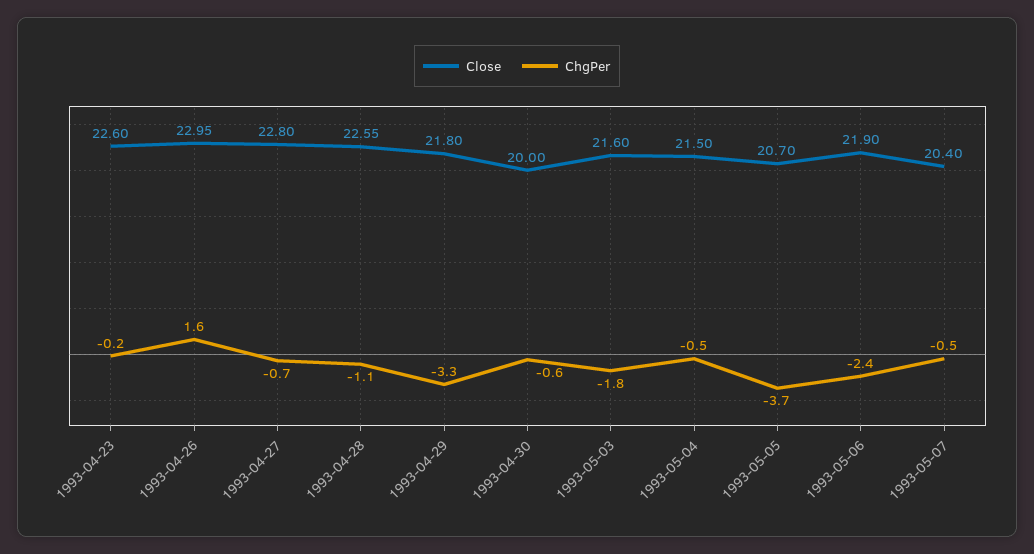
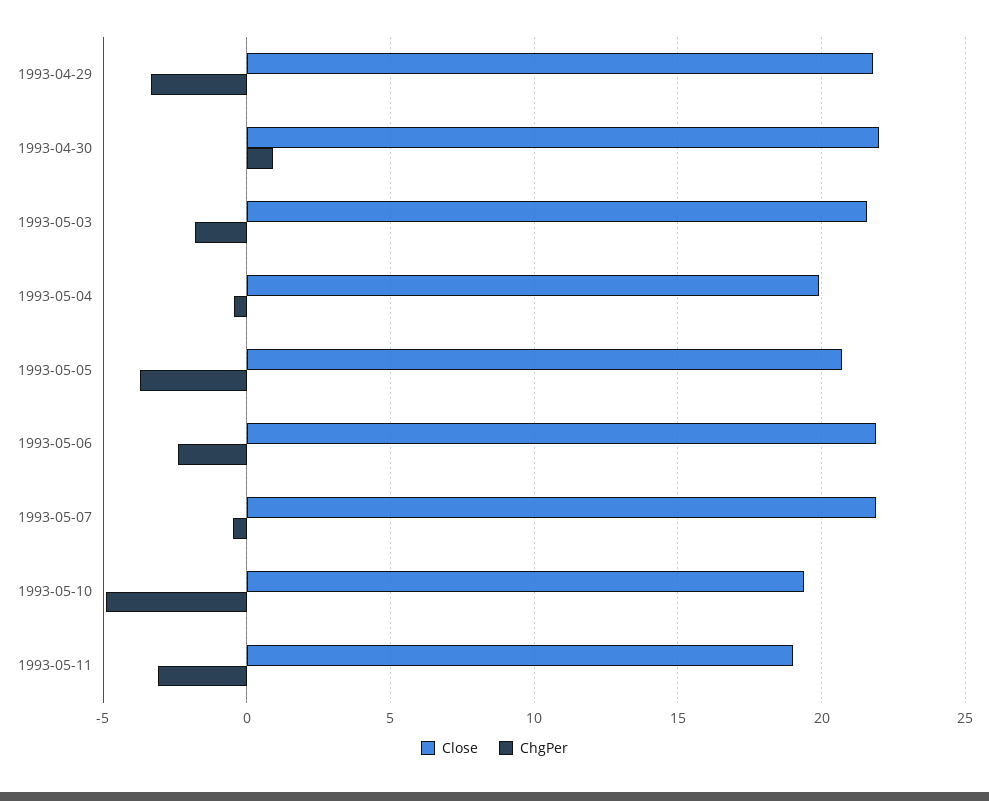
Close, 1993-04-23: 22.6 -> none
ChgPer, 1993-04-23: -0.2 -> none
Close, 1993-04-26: 22.95 -> none
ChgPer, 1993-04-26: 1.6 -> none
Close, 1993-04-27: 22.8 -> none
ChgPer, 1993-04-27: -0.7 -> none
Close, 1993-04-28: 22.55 -> none
ChgPer, 1993-04-28: -1.1 -> none
Close, 1993-04-30: 20 -> 22
ChgPer, 1993-04-30: -0.6 -> 1
Close, 1993-05-04: 21.5 -> 20
Close, 1993-05-07: 20.4 -> 22
Close, 1993-05-10: none -> 19.5
ChgPer, 1993-05-10: none -> -5
Close, 1993-05-11: none -> 19
ChgPer, 1993-05-11: none -> -3

